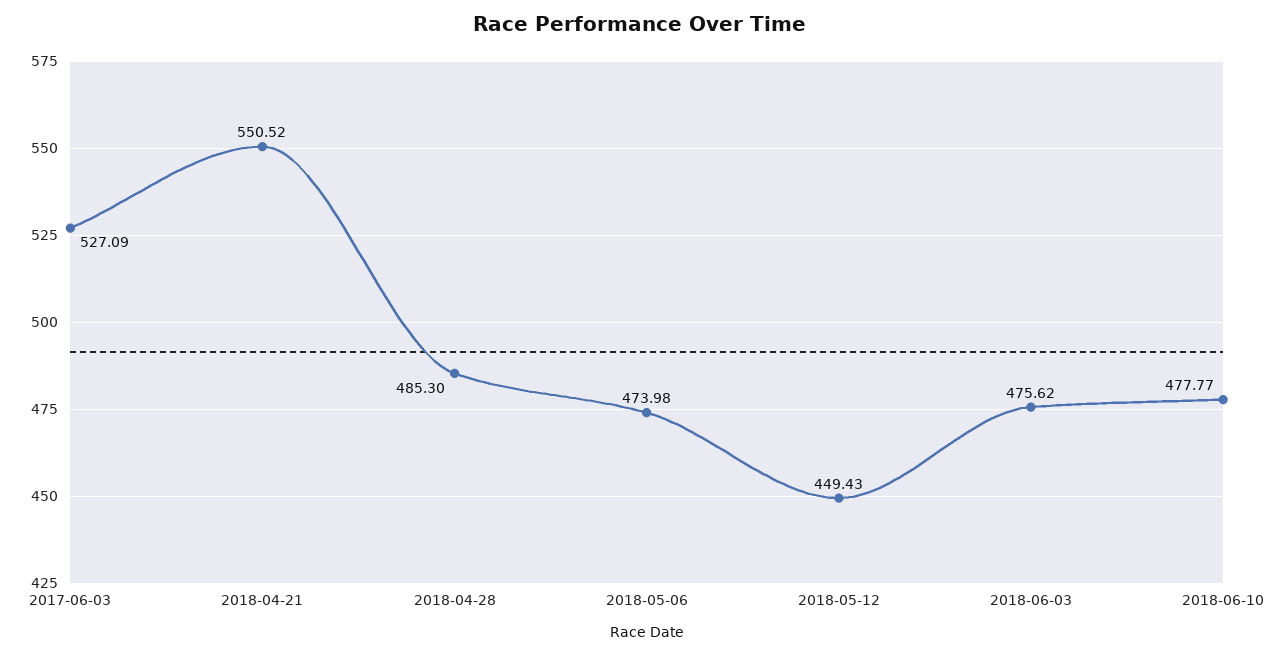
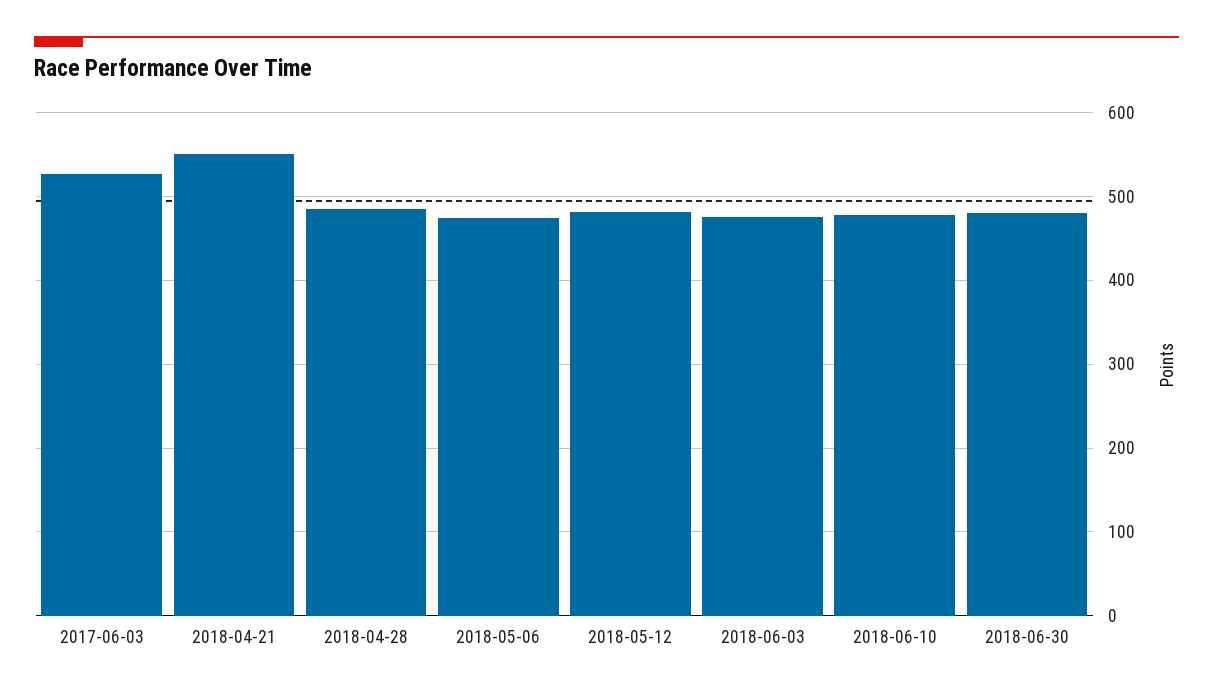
2018-05-12: 449.43 -> 480
2018-06-30: none -> 480

